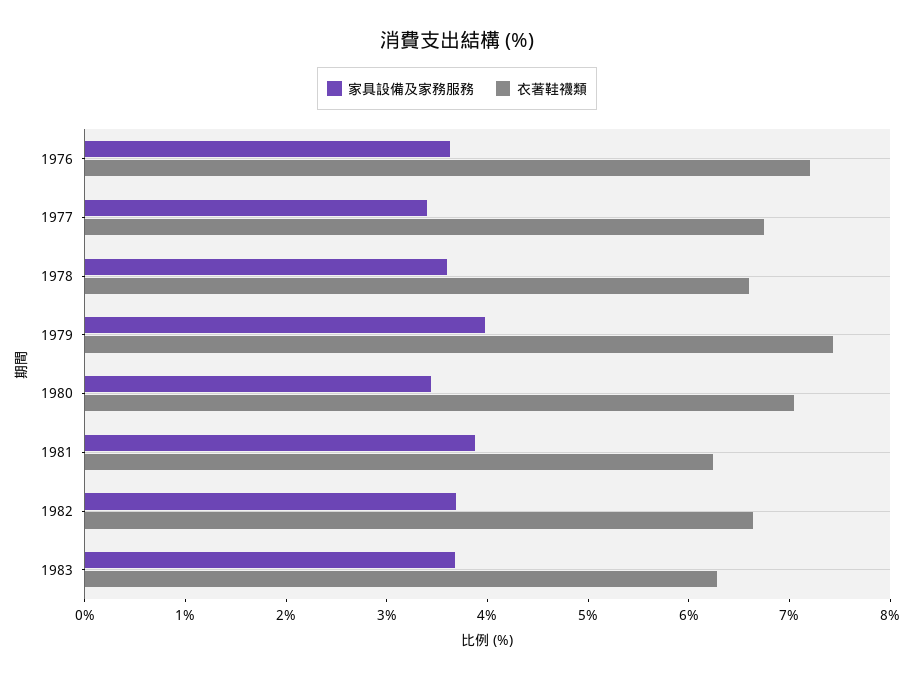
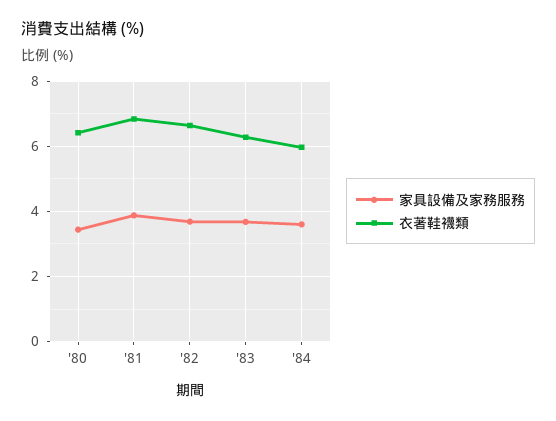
家具設備及家務服務, 1976: 3.6 -> none
衣著鞋襪類, 1976: 7.2 -> none
家具設備及家務服務, 1977: 3.4 -> none
衣著鞋襪類, 1977: 6.8 -> none
家具設備及家務服務, 1978: 3.6 -> none
衣著鞋襪類, 1978: 6.6 -> none
家具設備及家務服務, 1979: 4 -> none
衣著鞋襪類, 1979: 7.4 -> none
衣著鞋襪類, 1980: 7 -> 6.4
衣著鞋襪類, 1981: 6.2 -> 6.8
家具設備及家務服務, '84: none -> 3.6
衣著鞋襪類, '84: none -> 6

